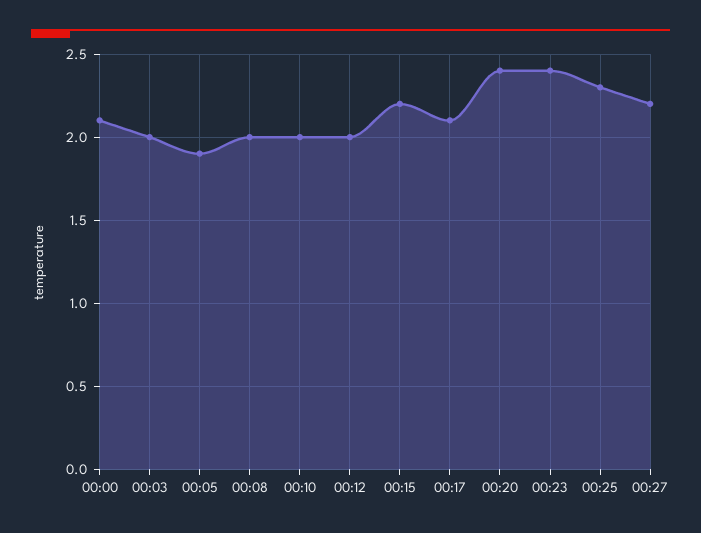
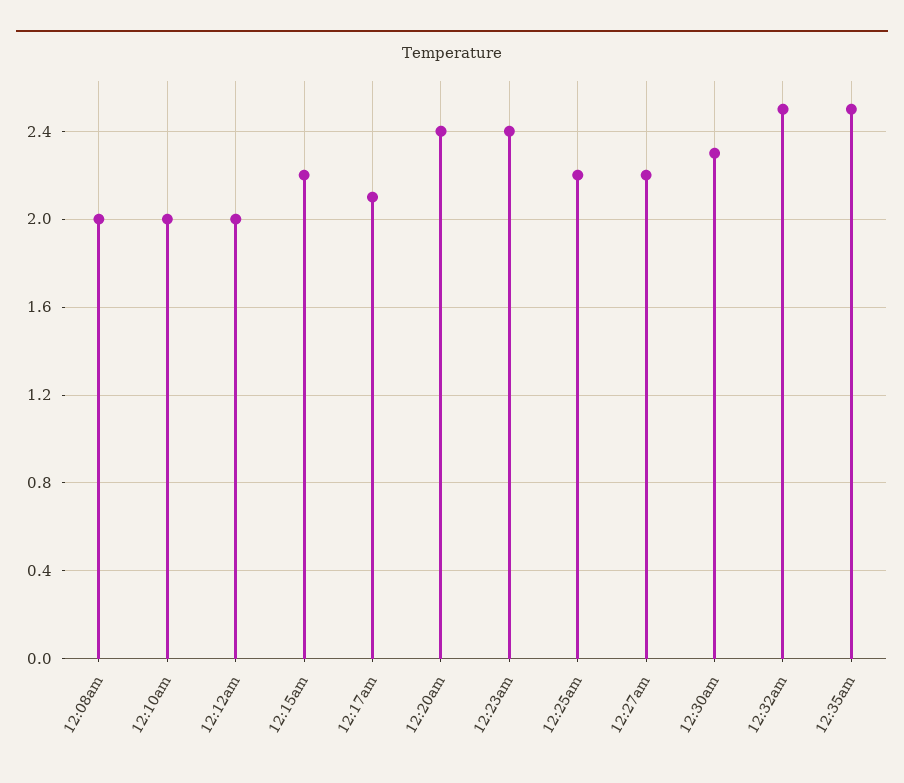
00:00: 2.1 -> none
00:03: 2 -> none
00:05: 1.9 -> none
00:25: 2.3 -> 2.2
12:30am: none -> 2.3
12:32am: none -> 2.5
12:35am: none -> 2.5

